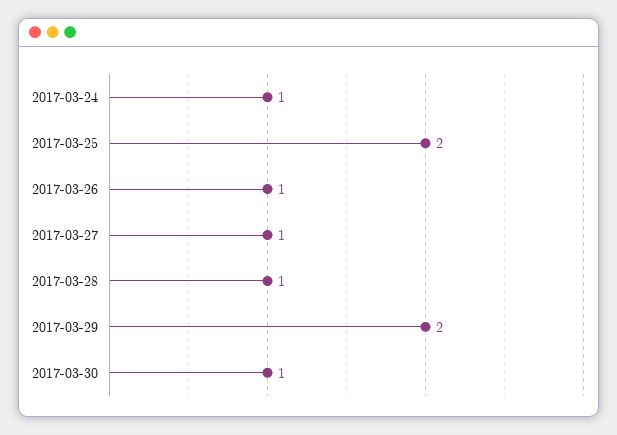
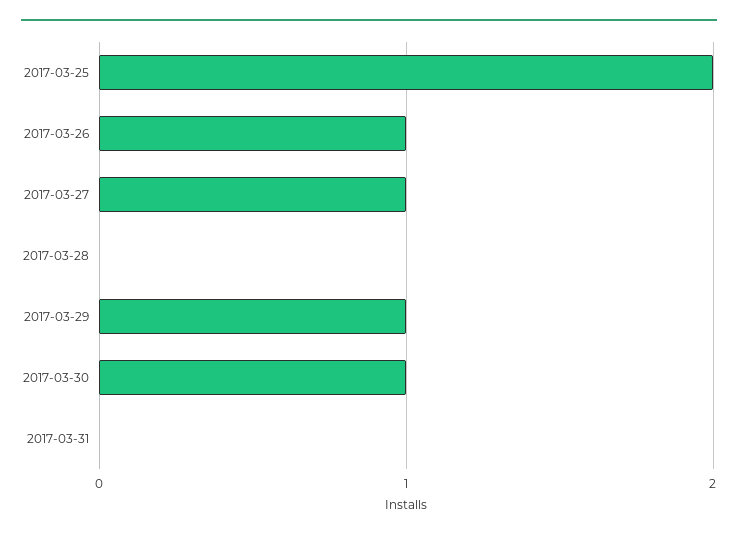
2017-03-24: 1 -> none
2017-03-28: 1 -> 0
2017-03-29: 2 -> 1
2017-03-31: none -> 0

